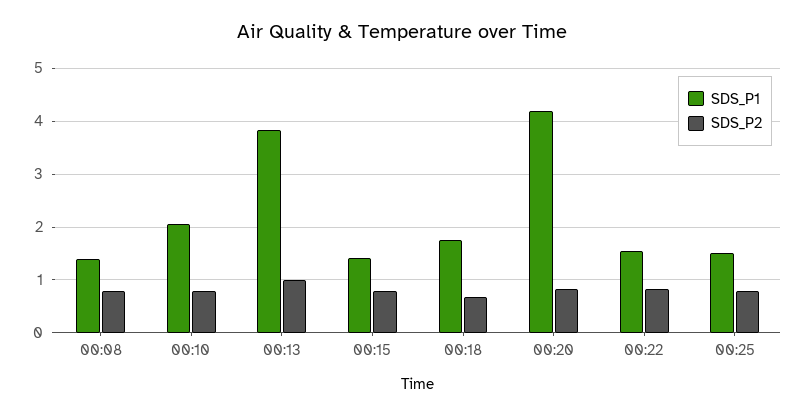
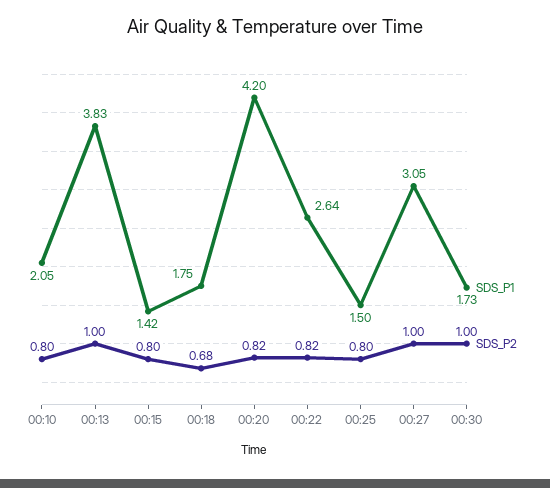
SDS_P1, 00:08: 1.4 -> none
SDS_P2, 00:08: 0.8 -> none
SDS_P1, 00:22: 1.6 -> 2.64
SDS_P1, 00:27: none -> 3.05
SDS_P2, 00:27: none -> 1
SDS_P1, 00:30: none -> 1.73
SDS_P2, 00:30: none -> 1

